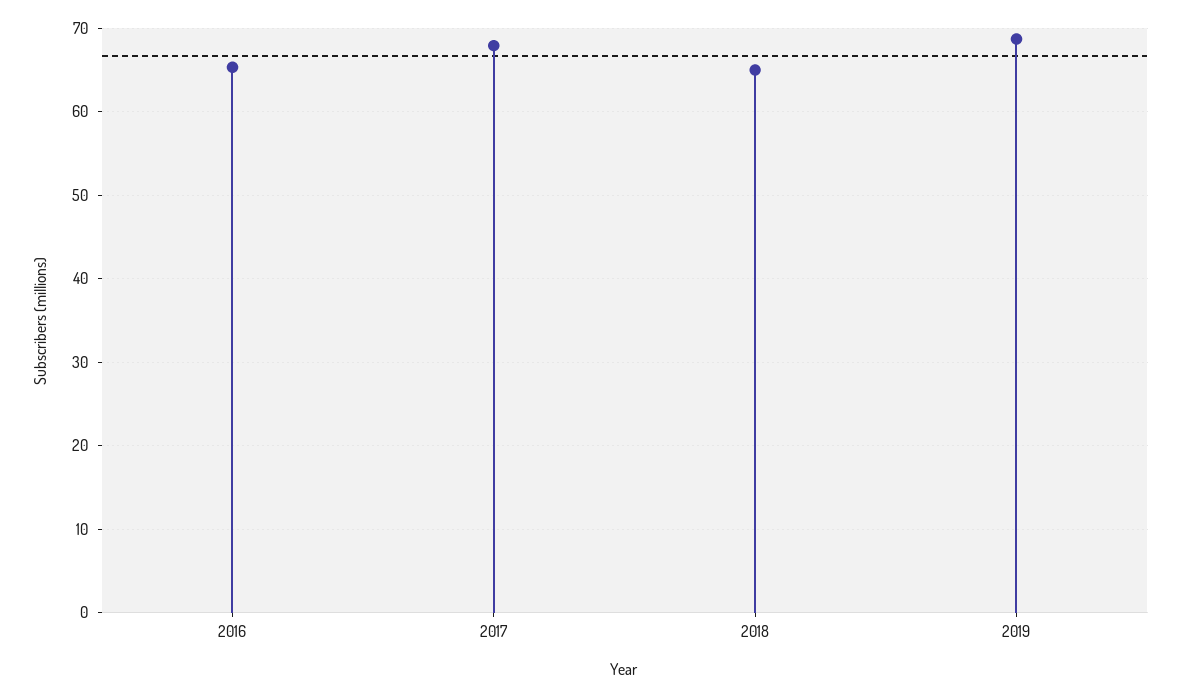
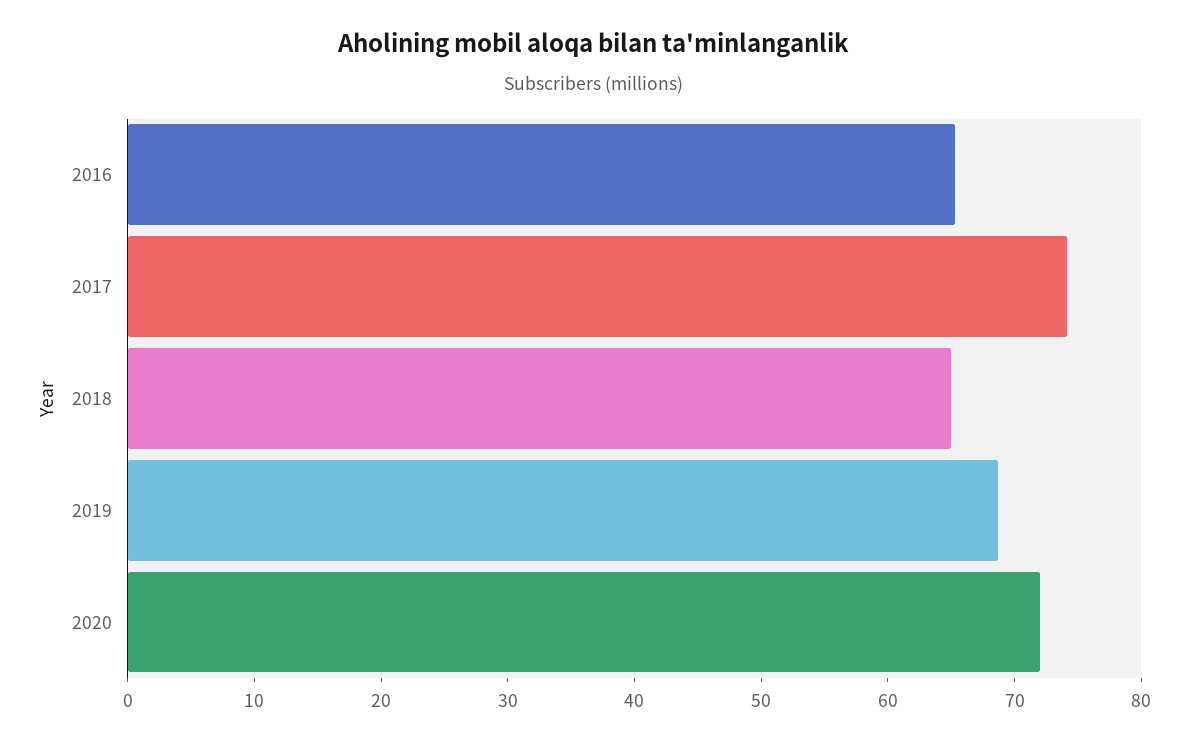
2017: 68 -> 74
2020: none -> 72

